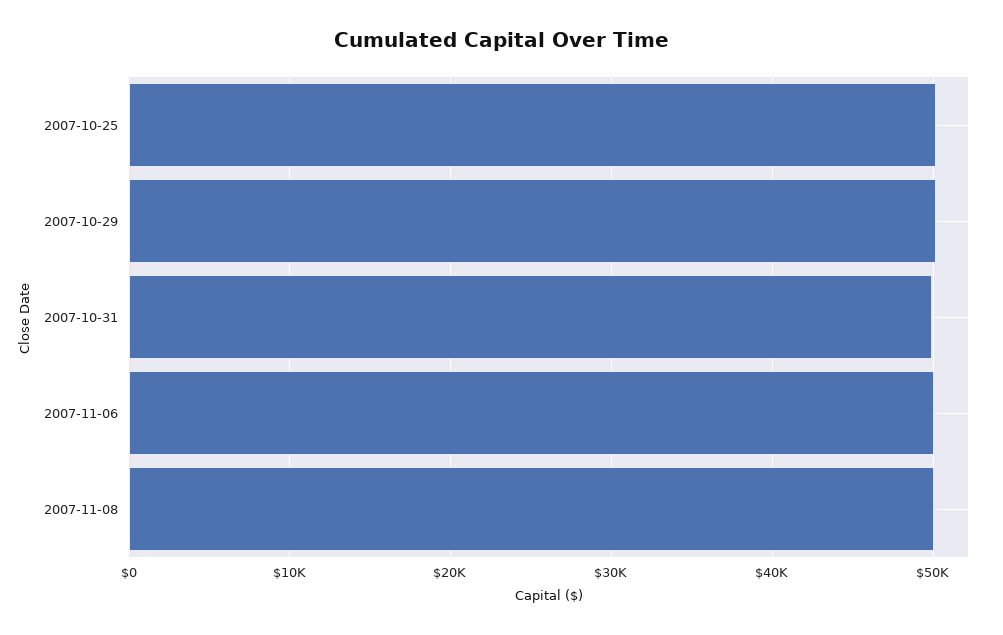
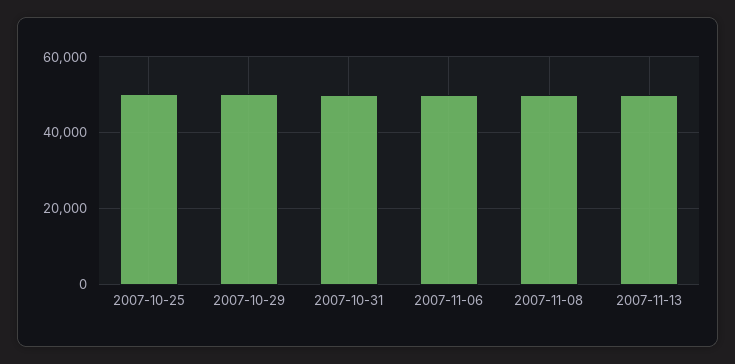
2007-11-13: none -> 50000

